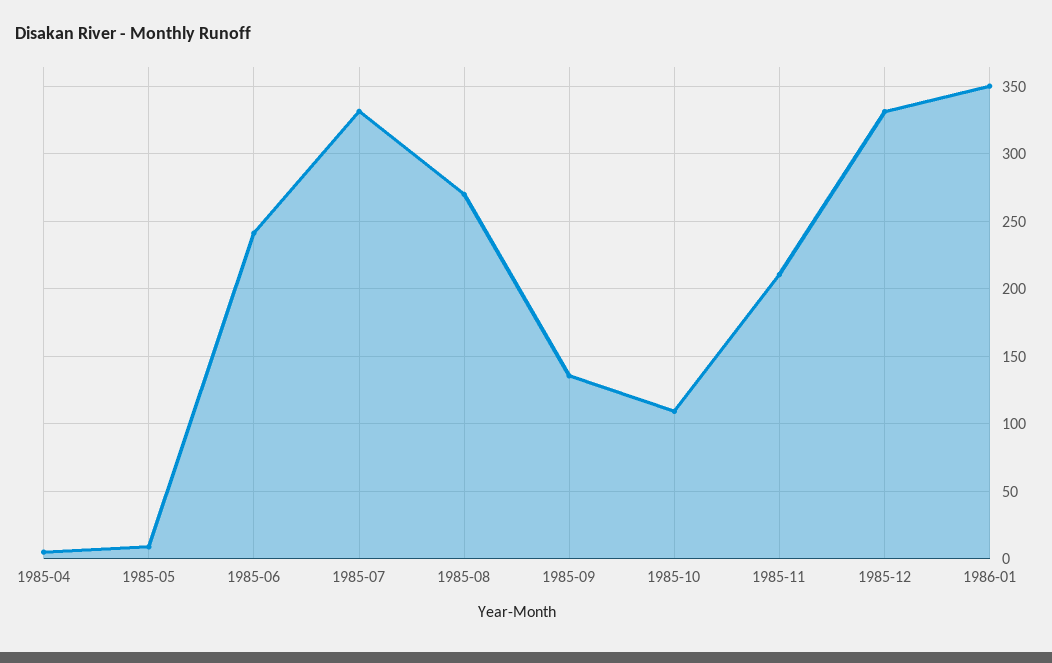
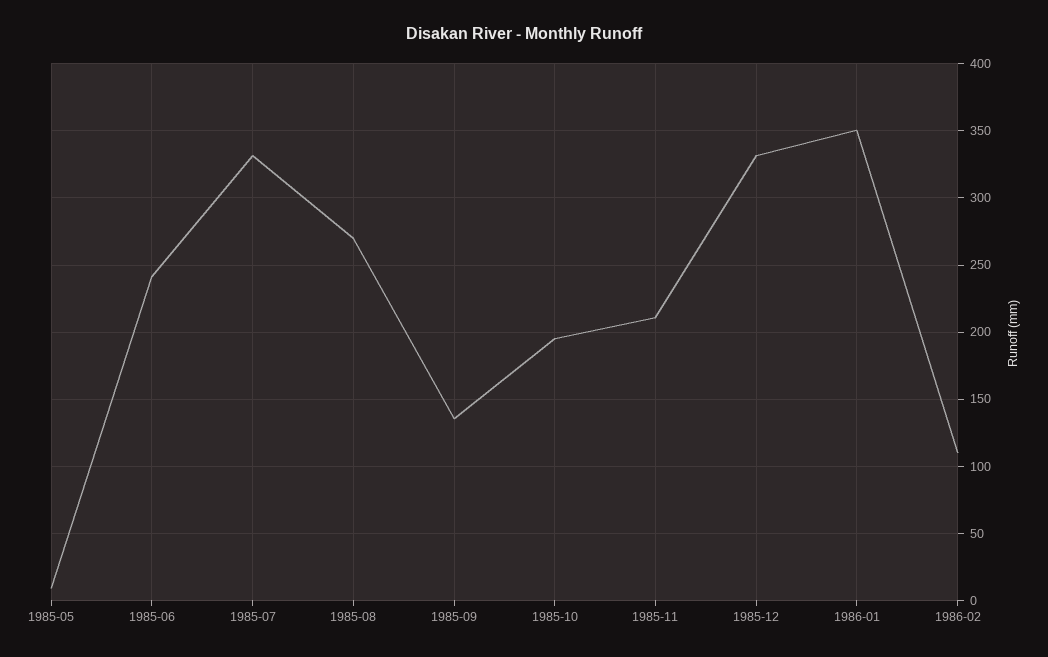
1985-04: 5 -> none
1985-10: 110 -> 195
1986-02: none -> 110

